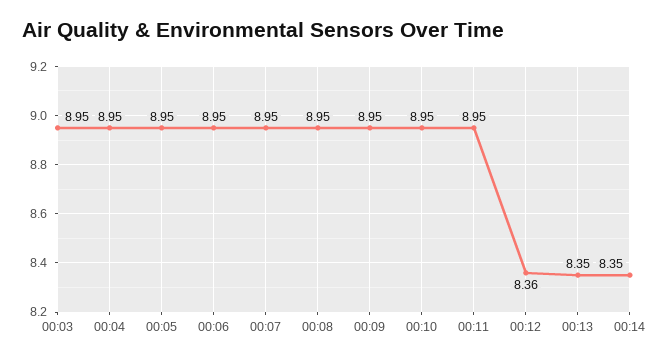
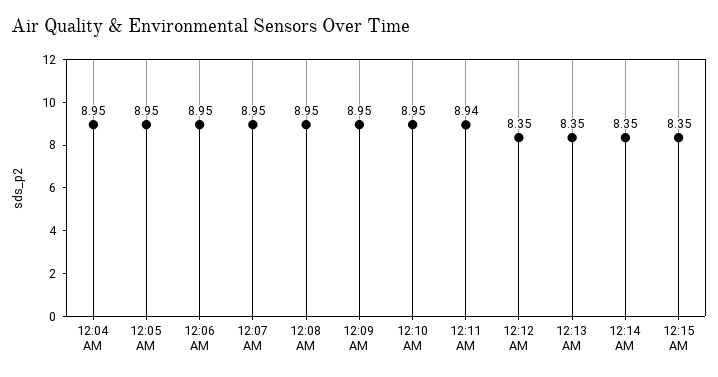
00:03: 8.95 -> none
00:11: 8.95 -> 8.94
00:12: 8.36 -> 8.35
12:15 AM: none -> 8.35

